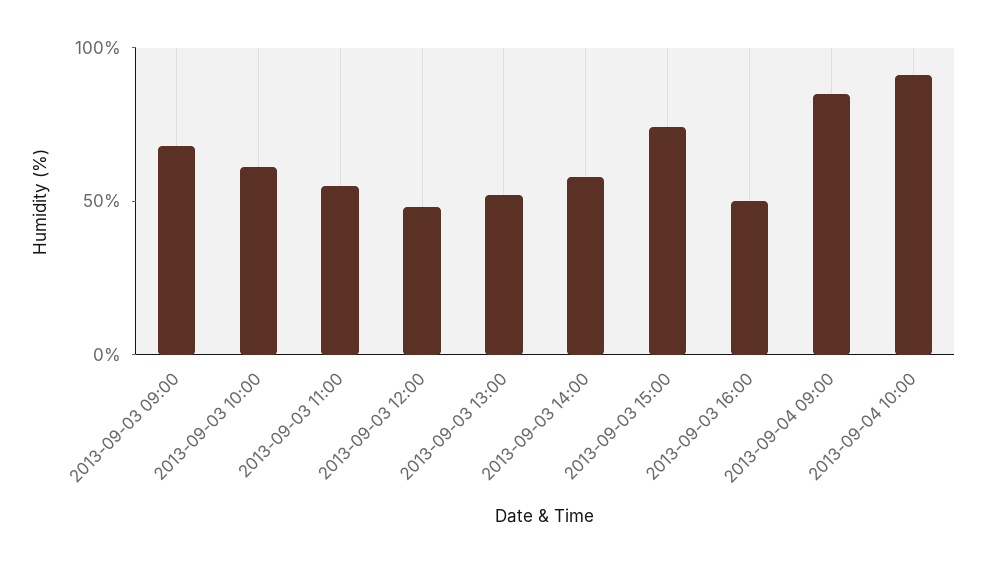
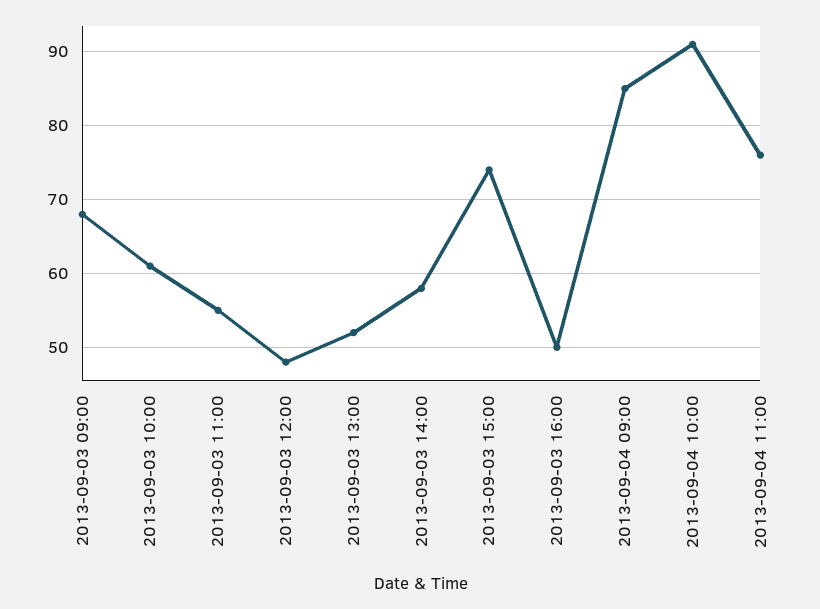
2013-09-04 11:00: none -> 76

